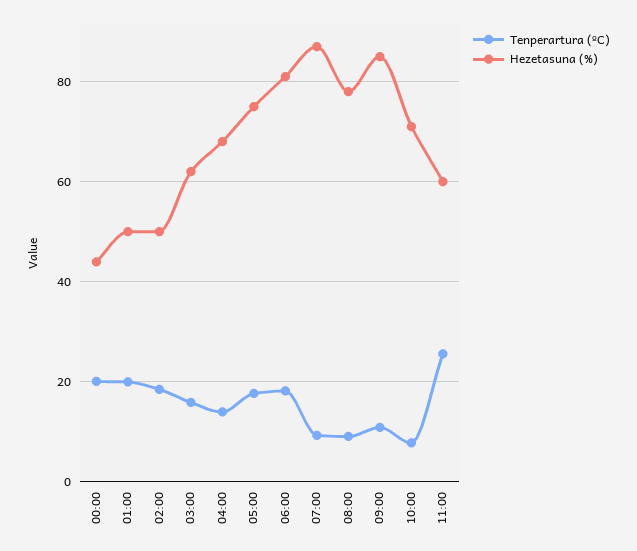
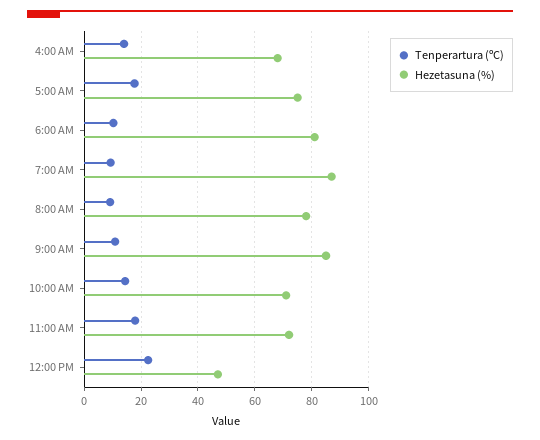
Tenperartura (ºC), 00:00: 20 -> none
Hezetasuna (%), 00:00: 44 -> none
Tenperartura (ºC), 01:00: 20 -> none
Hezetasuna (%), 01:00: 50 -> none
Tenperartura (ºC), 02:00: 18 -> none
Hezetasuna (%), 02:00: 50 -> none
Tenperartura (ºC), 03:00: 16 -> none
Hezetasuna (%), 03:00: 62 -> none
Tenperartura (ºC), 06:00: 18 -> 10
Tenperartura (ºC), 10:00: 8 -> 15
Tenperartura (ºC), 11:00: 26 -> 17.5
Hezetasuna (%), 11:00: 60 -> 72.5
Tenperartura (ºC), 12:00 PM: none -> 22.5
Hezetasuna (%), 12:00 PM: none -> 47.5

